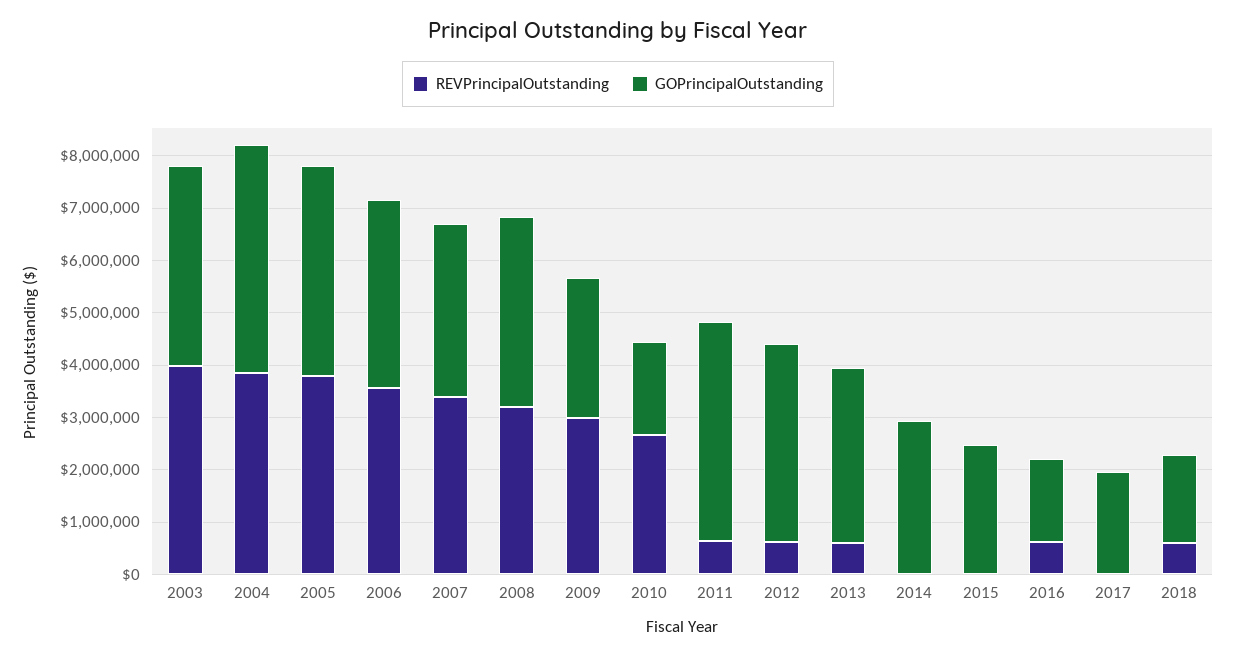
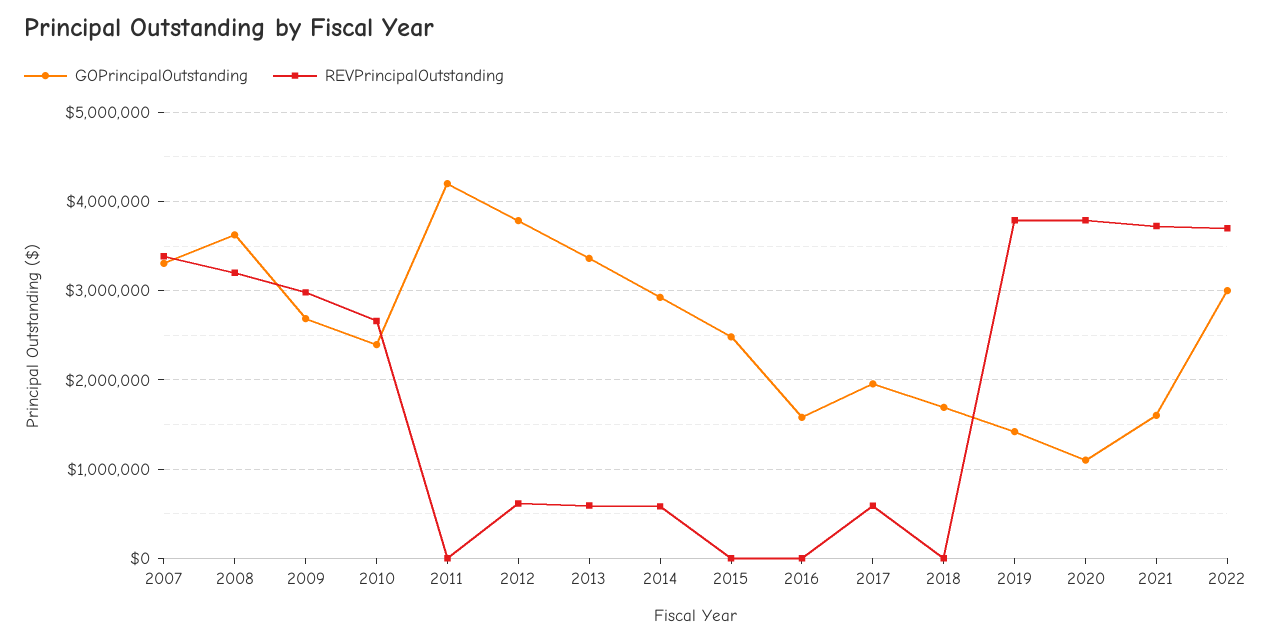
REVPrincipalOutstanding, 2003: 4000000 -> none
GOPrincipalOutstanding, 2003: 3800000 -> none
REVPrincipalOutstanding, 2004: 3800000 -> none
GOPrincipalOutstanding, 2004: 4400000 -> none
REVPrincipalOutstanding, 2005: 3800000 -> none
GOPrincipalOutstanding, 2005: 4000000 -> none
REVPrincipalOutstanding, 2006: 3600000 -> none
GOPrincipalOutstanding, 2006: 3600000 -> none
GOPrincipalOutstanding, 2010: 1800000 -> 2400000
REVPrincipalOutstanding, 2011: 600000 -> 0
REVPrincipalOutstanding, 2014: 0 -> 600000
REVPrincipalOutstanding, 2016: 600000 -> 0
REVPrincipalOutstanding, 2017: 0 -> 600000
REVPrincipalOutstanding, 2018: 600000 -> 0
GOPrincipalOutstanding, 2019: none -> 1400000
REVPrincipalOutstanding, 2019: none -> 3800000
GOPrincipalOutstanding, 2020: none -> 1100000
REVPrincipalOutstanding, 2020: none -> 3800000
GOPrincipalOutstanding, 2021: none -> 1600000
REVPrincipalOutstanding, 2021: none -> 3700000
GOPrincipalOutstanding, 2022: none -> 3000000
REVPrincipalOutstanding, 2022: none -> 3700000

